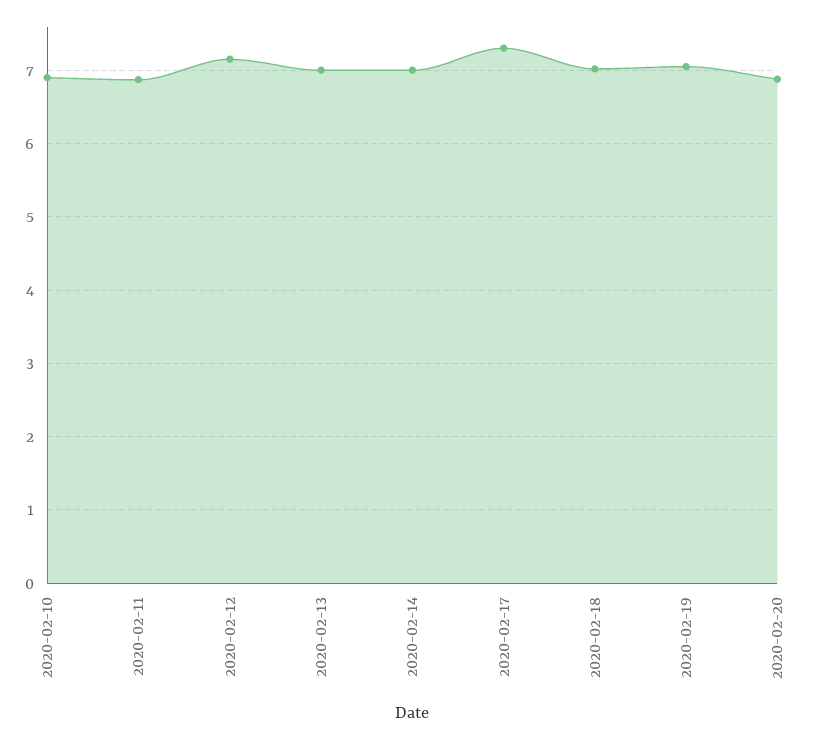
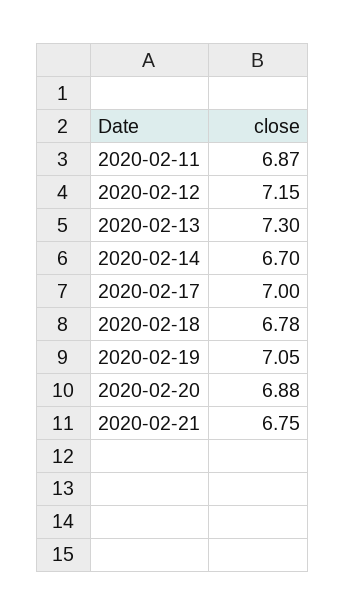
2020-02-10: 6.9 -> none
2020-02-13: 7 -> 7.3
2020-02-14: 7 -> 6.7
2020-02-17: 7.3 -> 7
2020-02-18: 7 -> 6.78
2020-02-21: none -> 6.75

